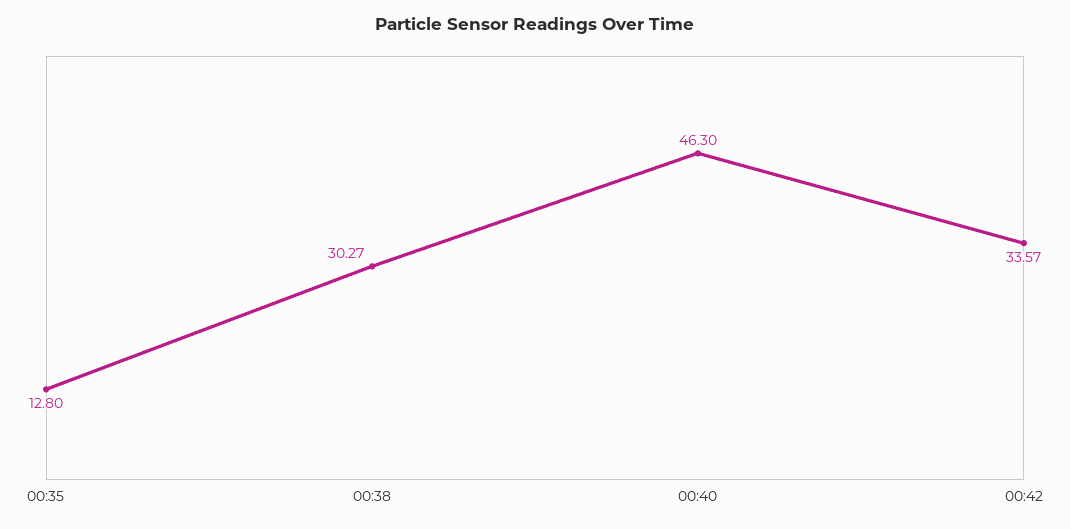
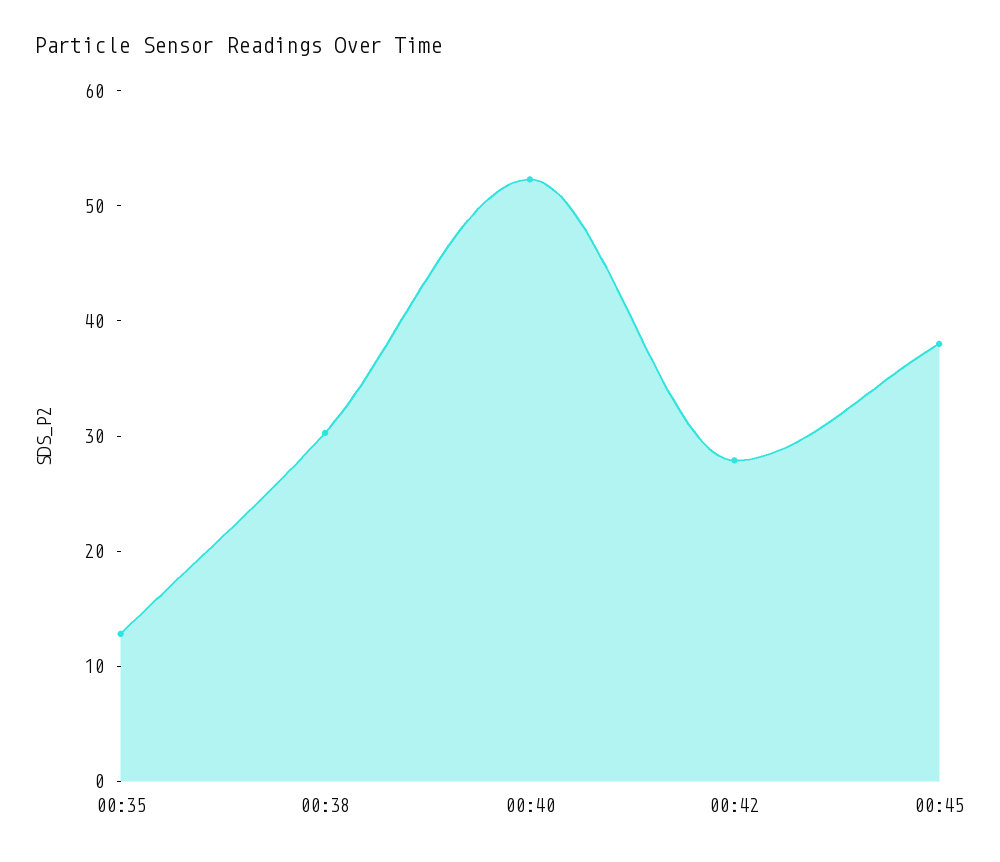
00:40: 46.3 -> 52
00:42: 33.57 -> 28
00:45: none -> 38

